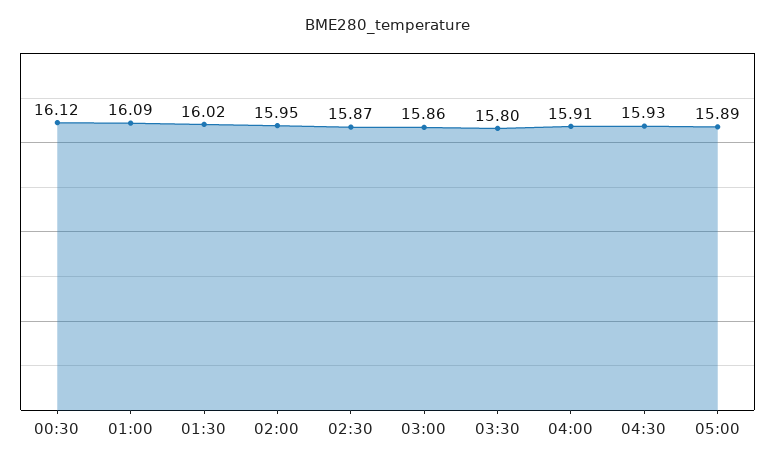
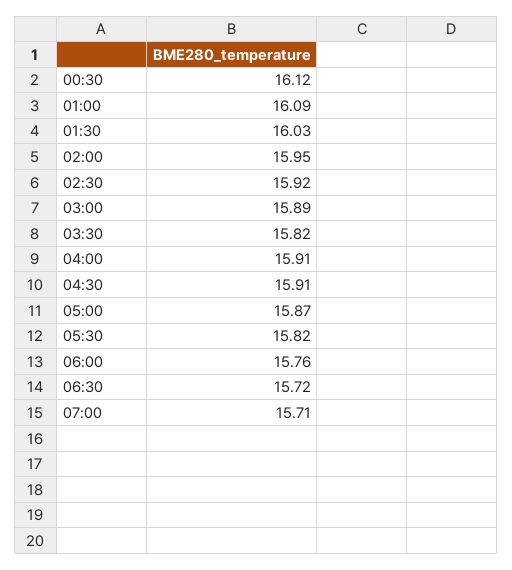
01:30: 16.02 -> 16.03
02:30: 15.87 -> 15.92
03:00: 15.86 -> 15.89
03:30: 15.8 -> 15.82
04:30: 15.93 -> 15.91
05:00: 15.89 -> 15.87
05:30: none -> 15.82
06:00: none -> 15.76
06:30: none -> 15.72
07:00: none -> 15.71

